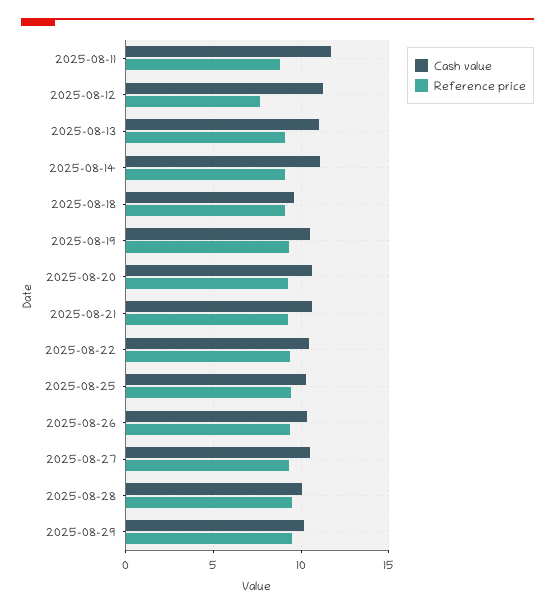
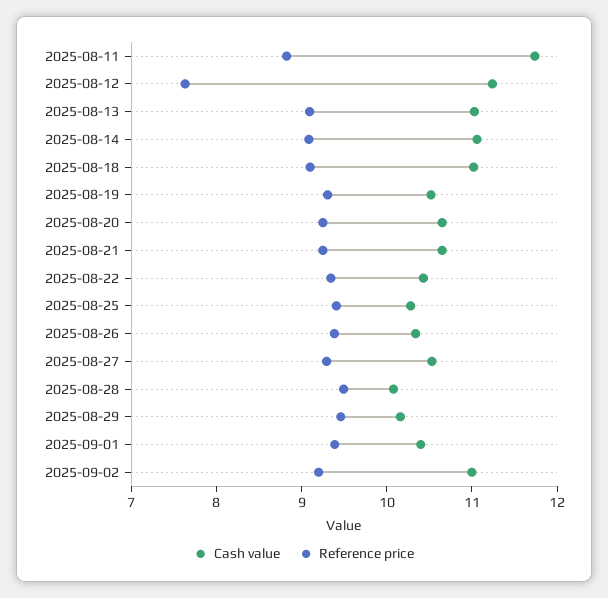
Cash value, 2025-08-18: 9.5 -> 11
Cash value, 2025-09-01: none -> 10.4
Reference price, 2025-09-01: none -> 9.4
Cash value, 2025-09-02: none -> 11
Reference price, 2025-09-02: none -> 9.2

